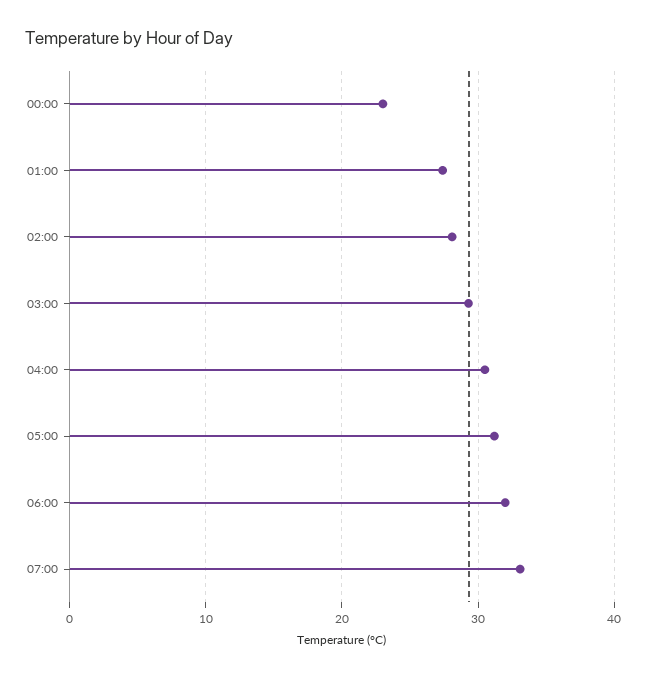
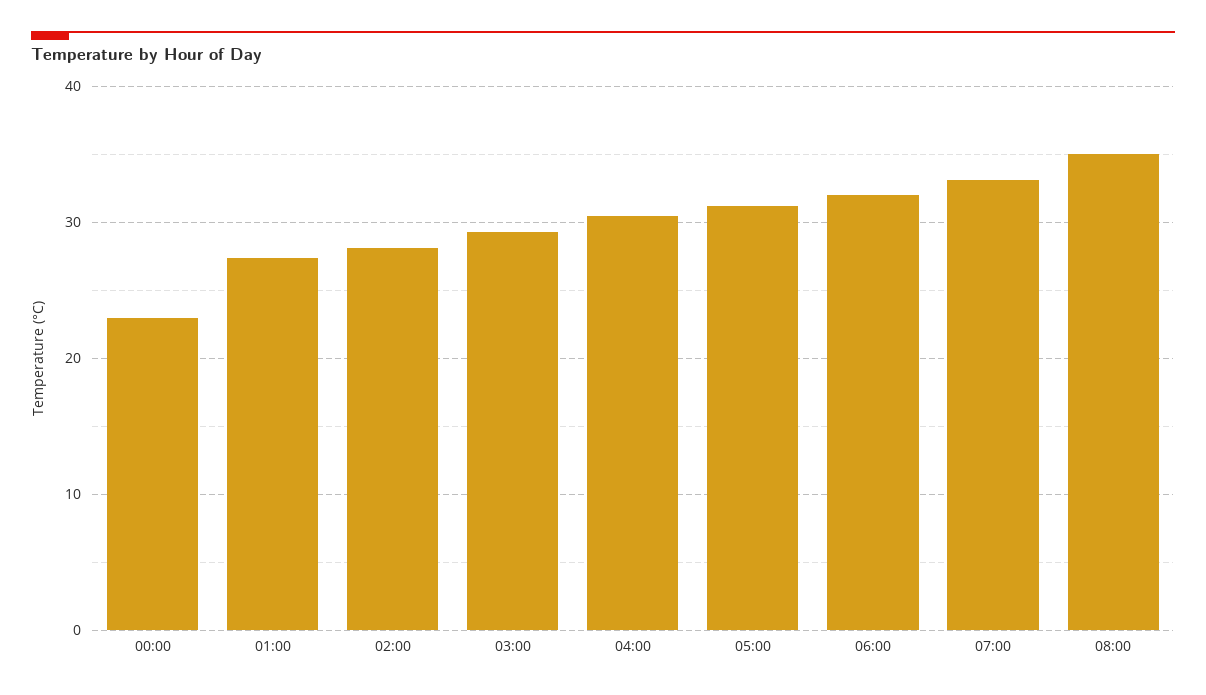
08:00: none -> 35

